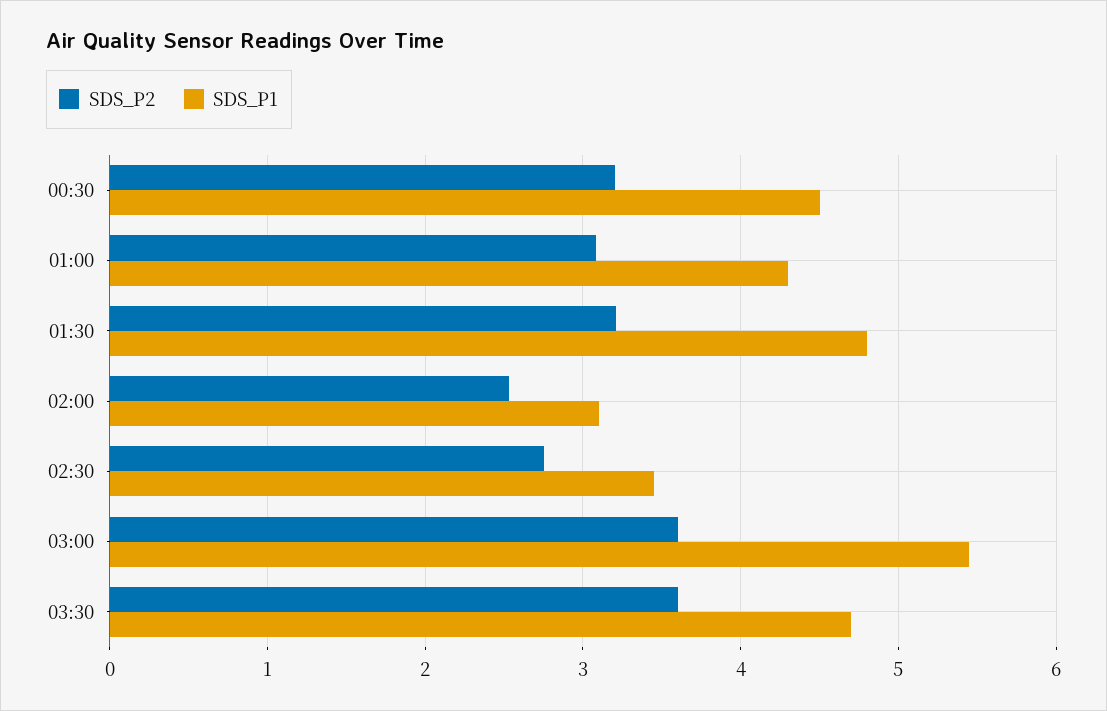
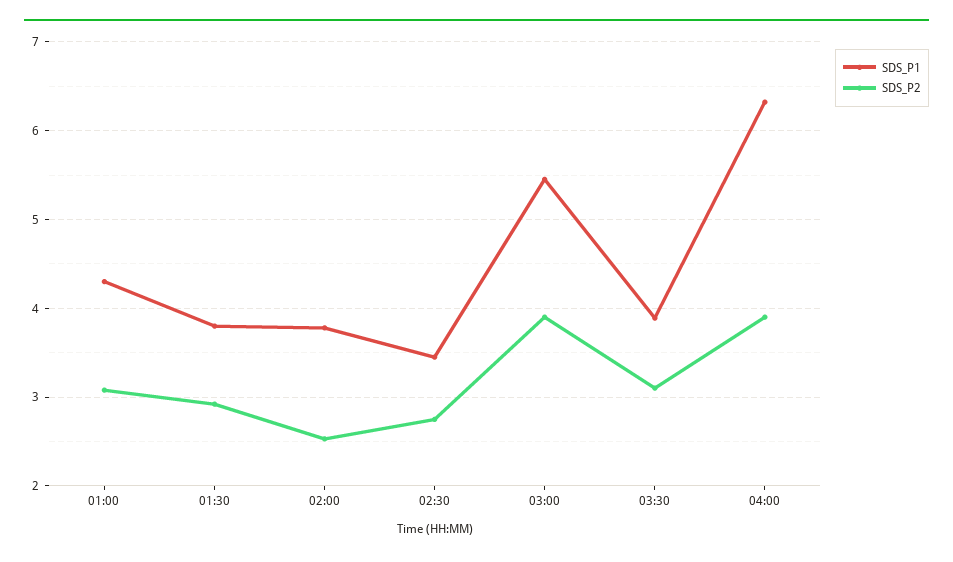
SDS_P2, 00:30: 3.2 -> none
SDS_P1, 00:30: 4.5 -> none
SDS_P2, 01:30: 3.2 -> 2.9
SDS_P1, 01:30: 4.8 -> 3.8
SDS_P1, 02:00: 3.1 -> 3.8
SDS_P2, 03:00: 3.6 -> 3.9
SDS_P2, 03:30: 3.6 -> 3.1
SDS_P1, 03:30: 4.7 -> 3.9
SDS_P1, 04:00: none -> 6.3
SDS_P2, 04:00: none -> 3.9

